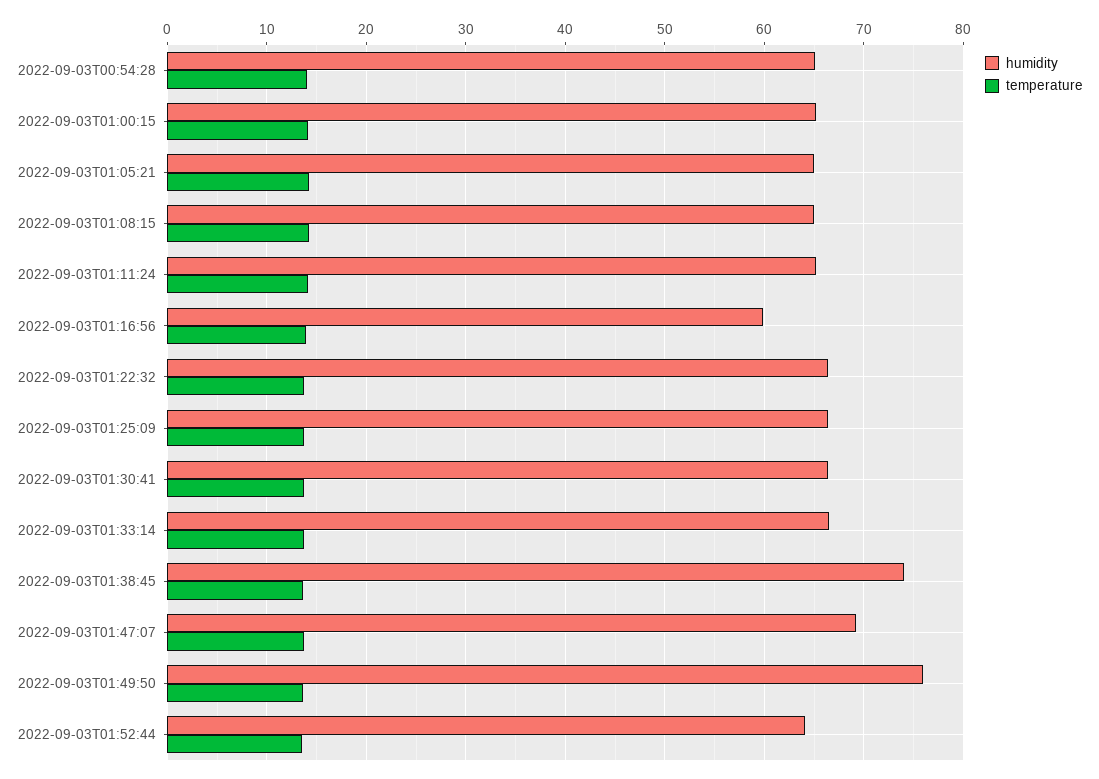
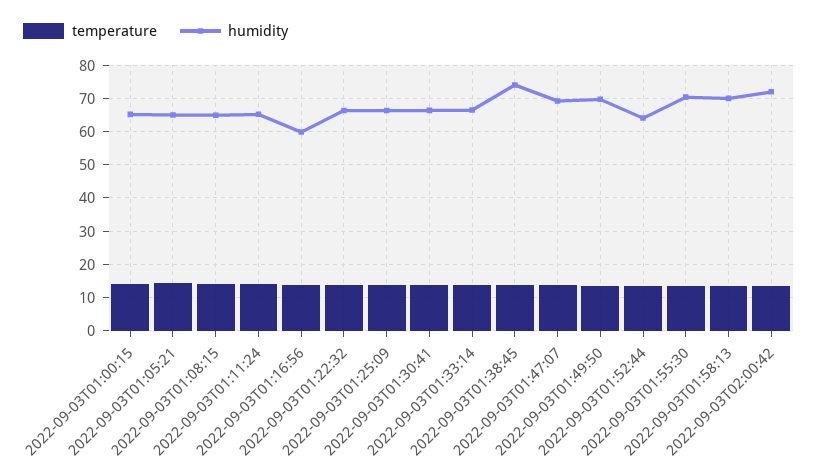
humidity, 2022-09-03T00:54:28: 65 -> none
temperature, 2022-09-03T00:54:28: 14 -> none
humidity, 2022-09-03T01:49:50: 76 -> 70
temperature, 2022-09-03T01:55:30: none -> 14
humidity, 2022-09-03T01:55:30: none -> 70
temperature, 2022-09-03T01:58:13: none -> 14
humidity, 2022-09-03T01:58:13: none -> 70
temperature, 2022-09-03T02:00:42: none -> 14
humidity, 2022-09-03T02:00:42: none -> 72

